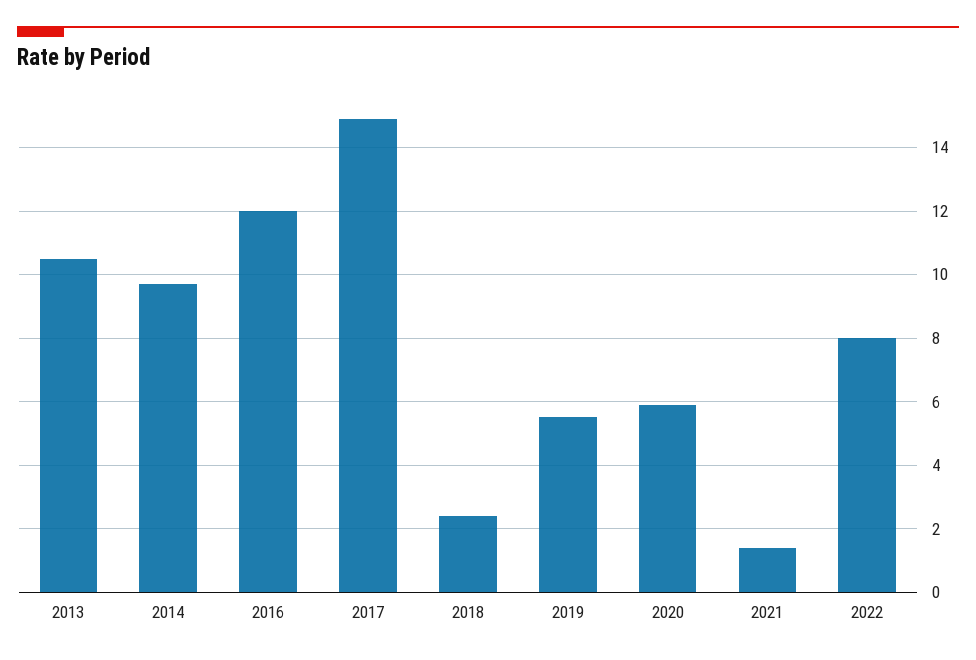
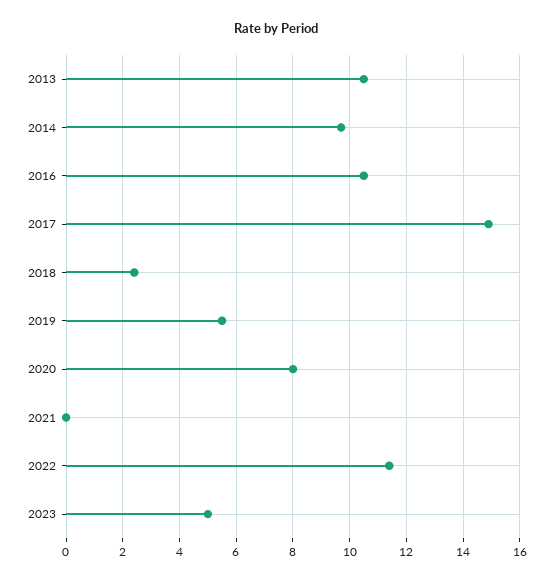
2016: 12 -> 10.5
2020: 6 -> 8
2021: 1.5 -> 0
2022: 8 -> 11.5
2023: none -> 5

